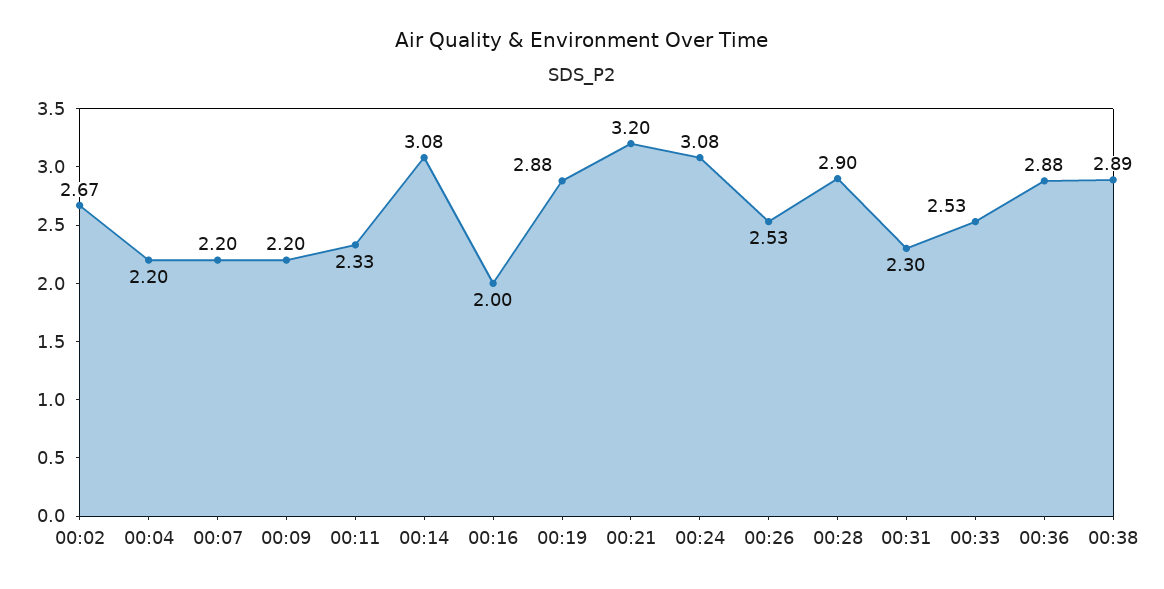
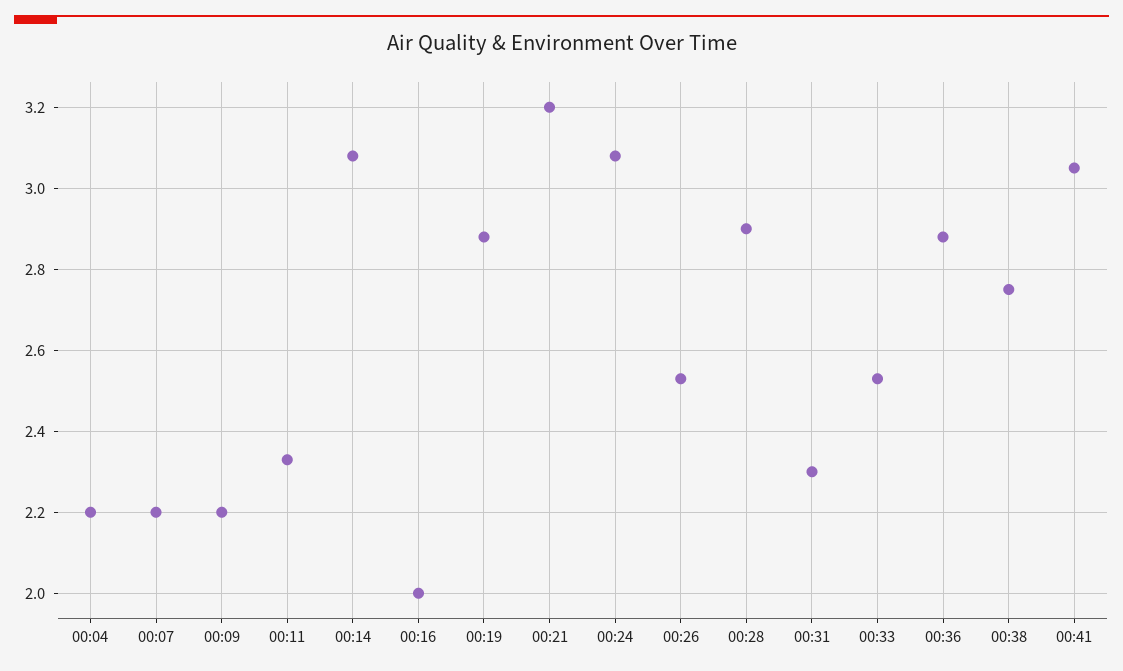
00:02: 2.67 -> none
00:38: 2.89 -> 2.75
00:41: none -> 3.05

